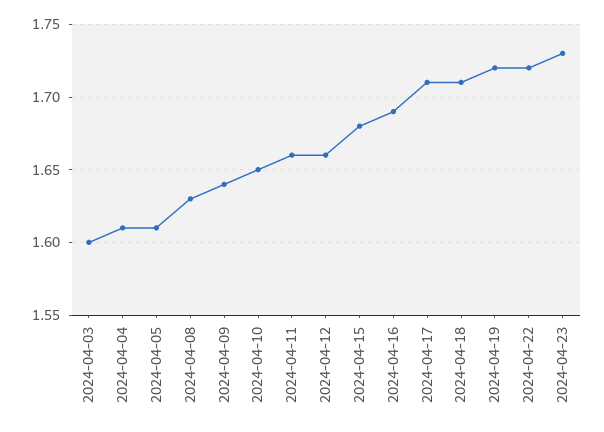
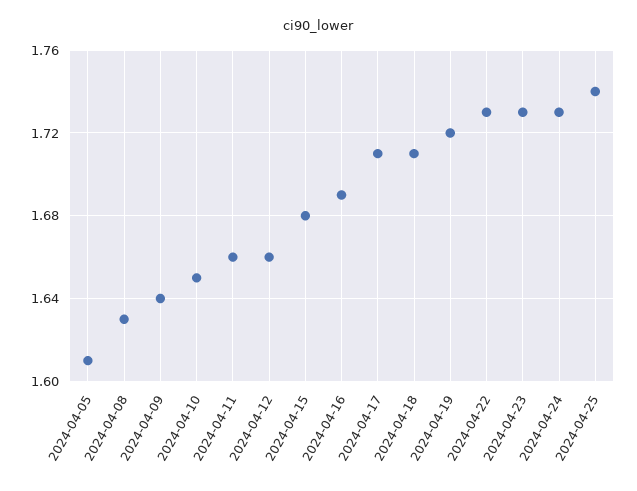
2024-04-03: 1.6 -> none
2024-04-04: 1.61 -> none
2024-04-22: 1.72 -> 1.73
2024-04-24: none -> 1.73
2024-04-25: none -> 1.74

